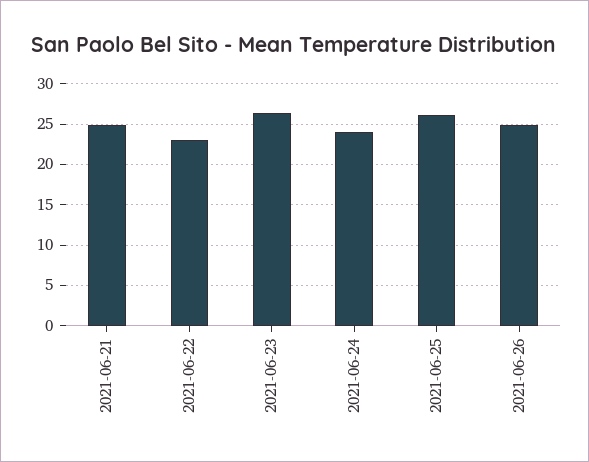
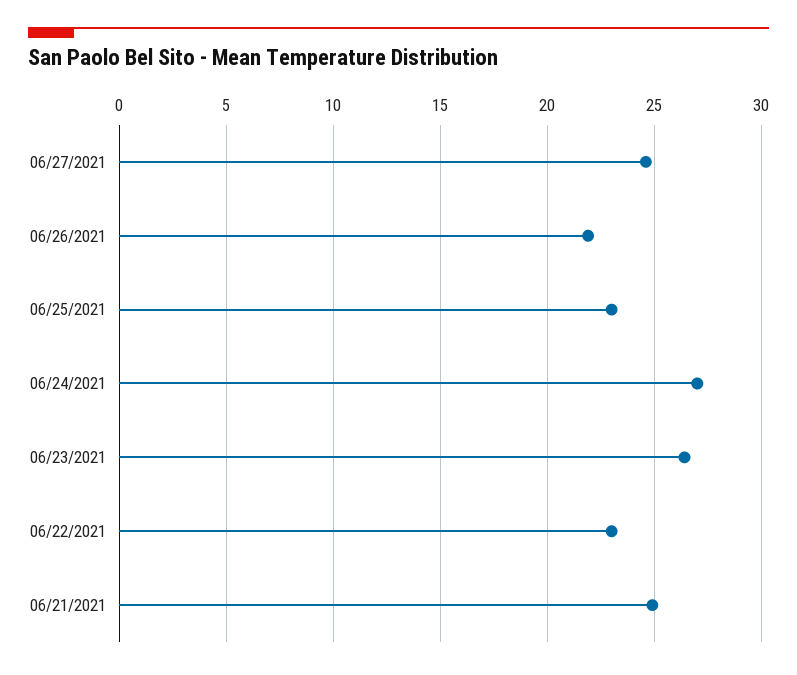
2021-06-24: 24 -> 27
2021-06-25: 26 -> 23
2021-06-26: 25 -> 22
06/27/2021: none -> 24.5

